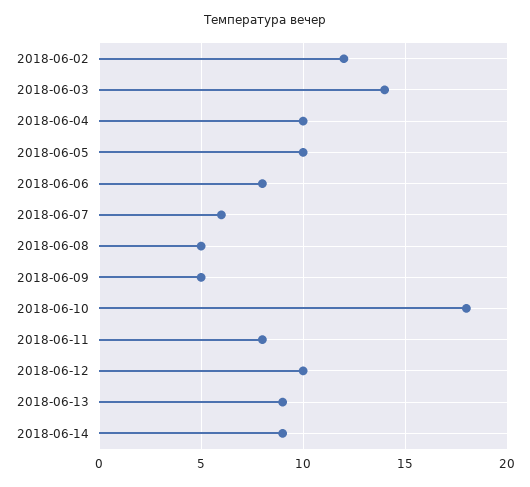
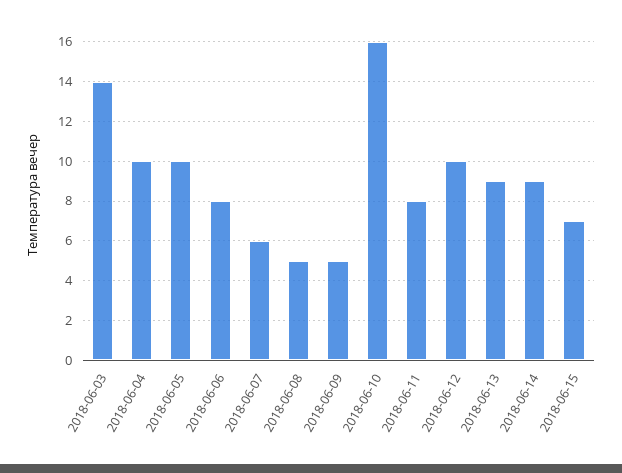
2018-06-02: 12 -> none
2018-06-10: 18 -> 16
2018-06-15: none -> 7

